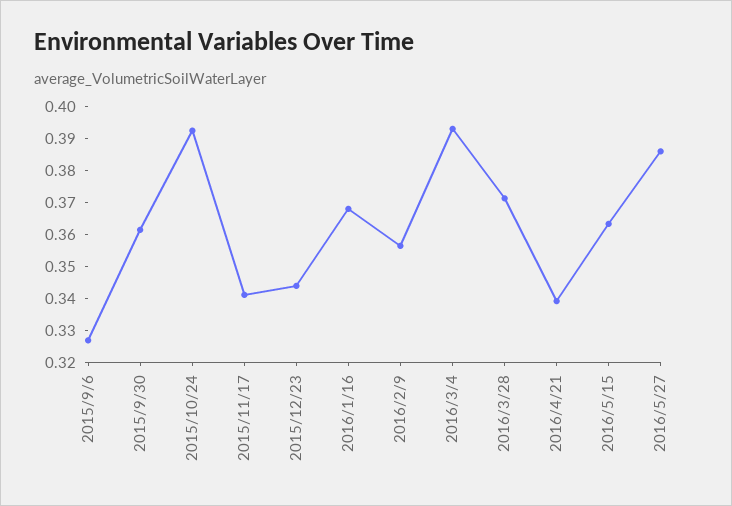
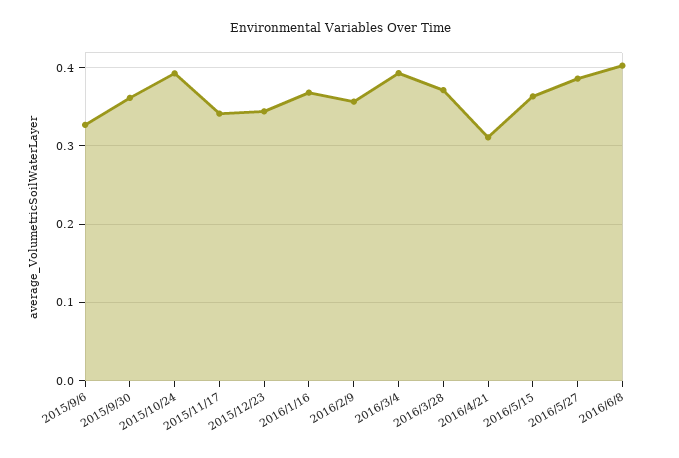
2016/4/21: 0.34 -> 0.31
2016/6/8: none -> 0.4

